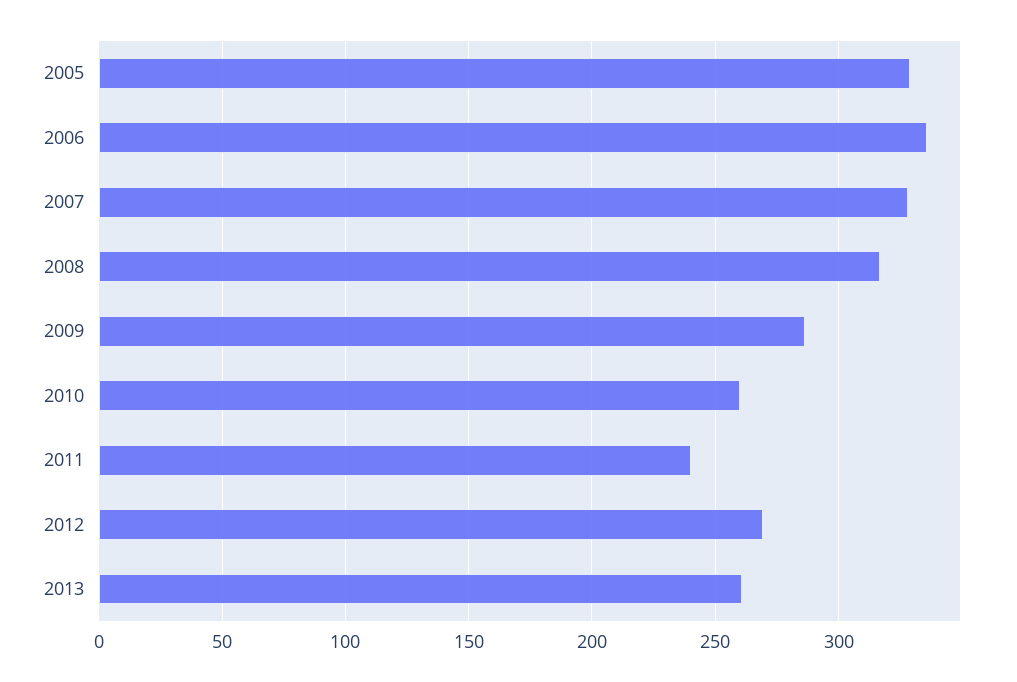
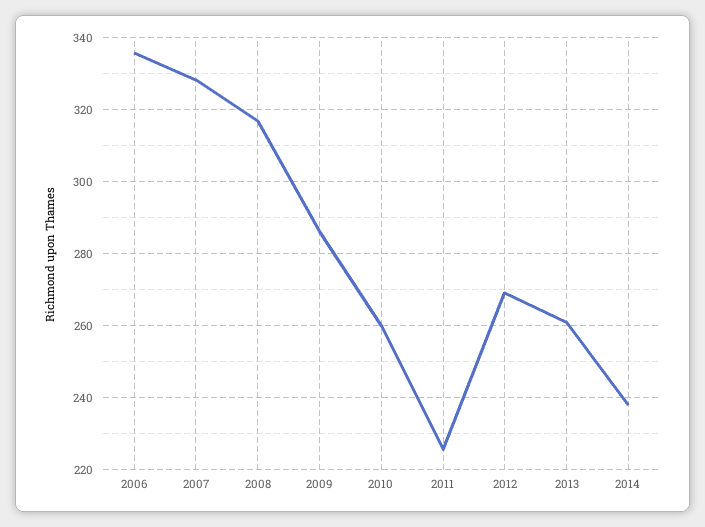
2005: 330 -> none
2011: 240 -> 226
2014: none -> 238

